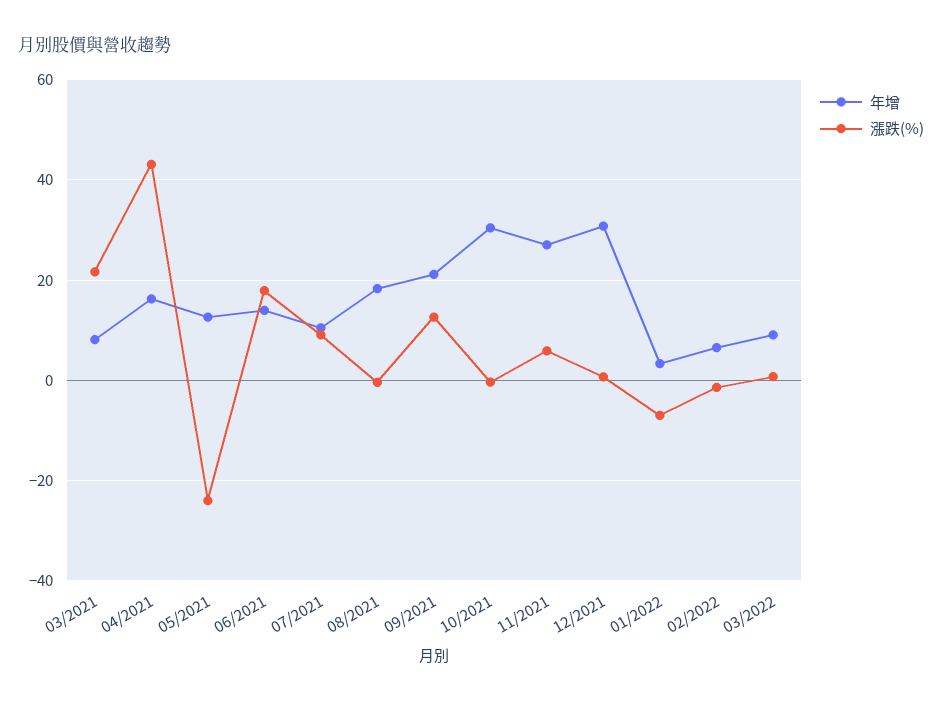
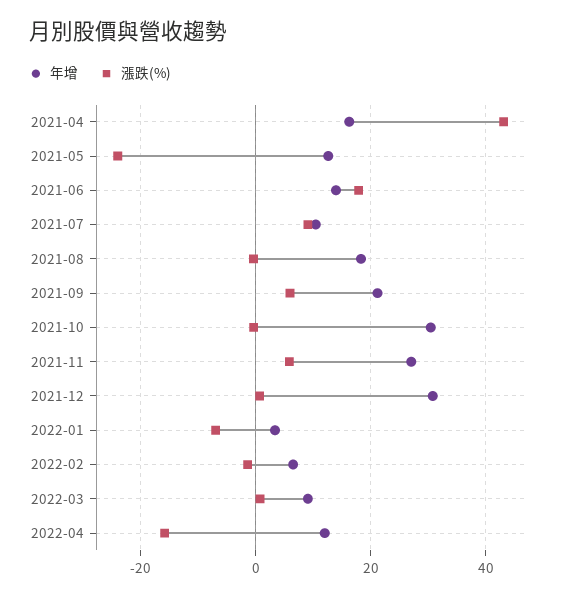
年增, 03/2021: 8 -> none
漲跌(%), 03/2021: 22 -> none
漲跌(%), 09/2021: 12 -> 6
年增, 2022-04: none -> 12
漲跌(%), 2022-04: none -> -16

